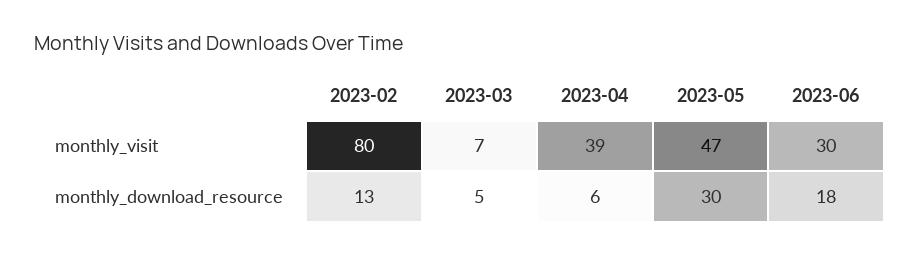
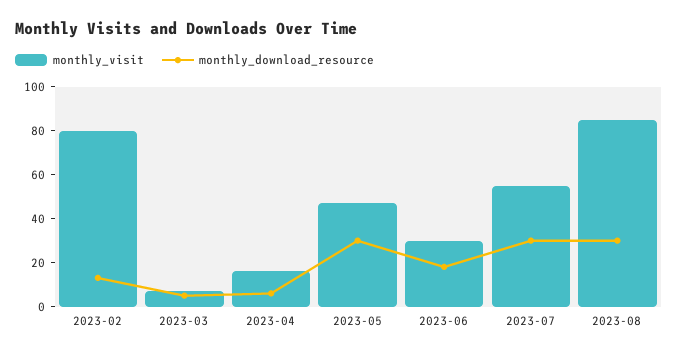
monthly_visit, 2023-04: 39 -> 15
monthly_visit, 2023-07: none -> 55
monthly_download_resource, 2023-07: none -> 30
monthly_visit, 2023-08: none -> 85
monthly_download_resource, 2023-08: none -> 30

